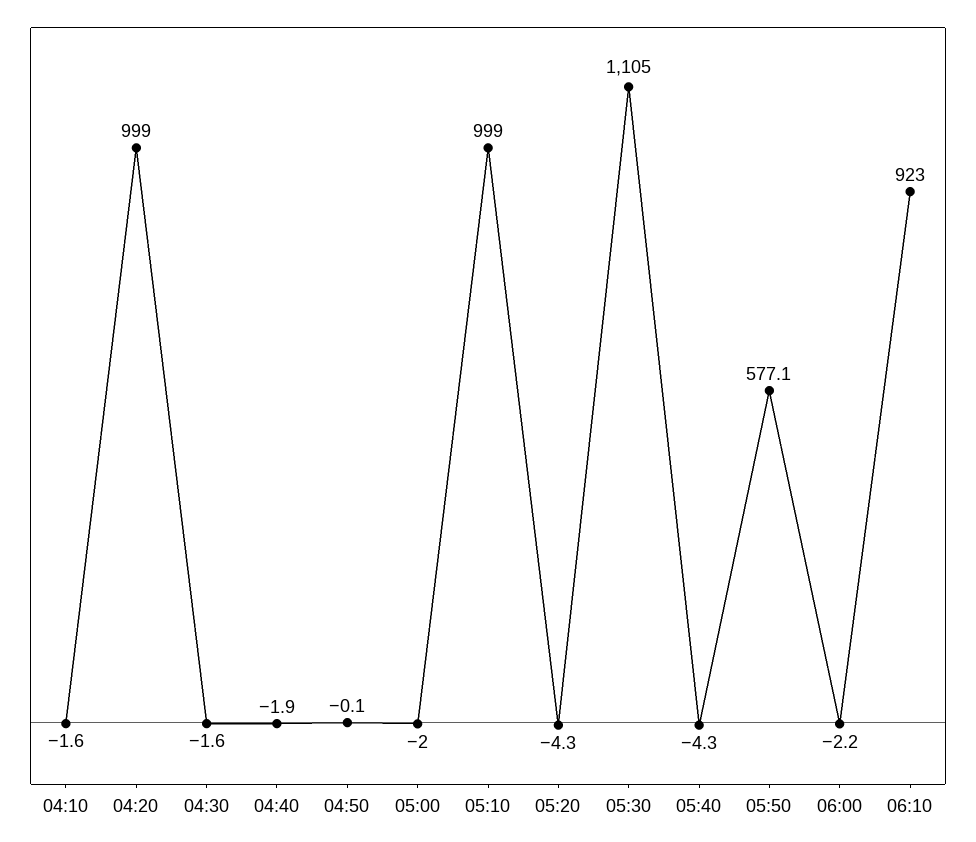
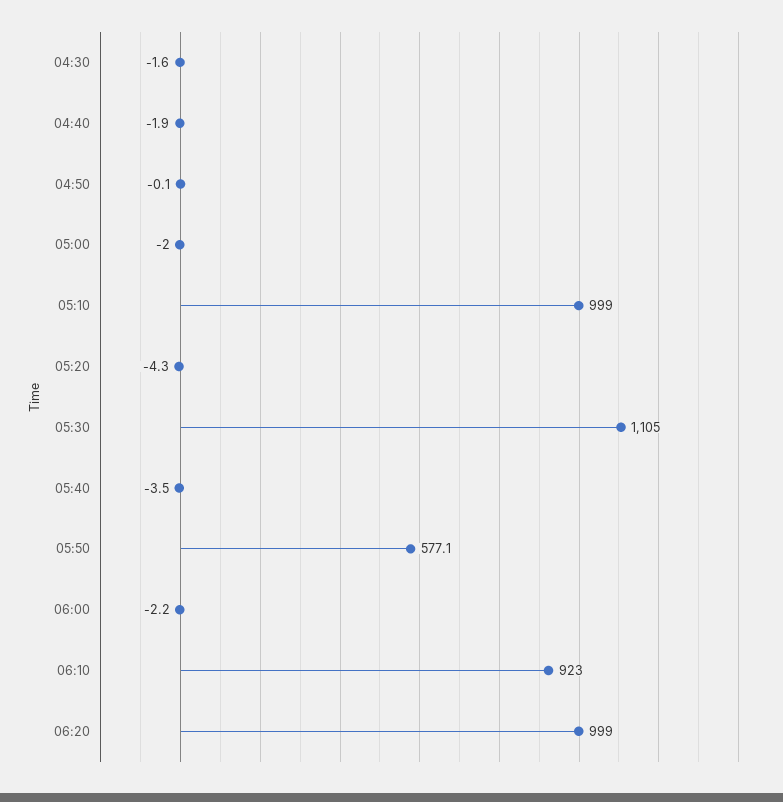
04:10: -1.6 -> none
04:20: 999 -> none
05:40: -4.3 -> -3.5
06:20: none -> 999

